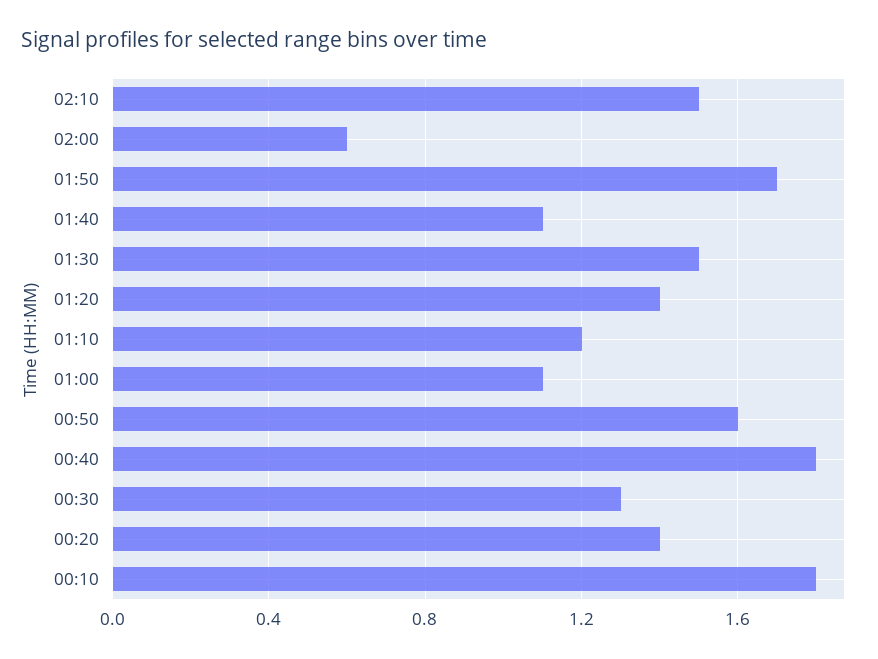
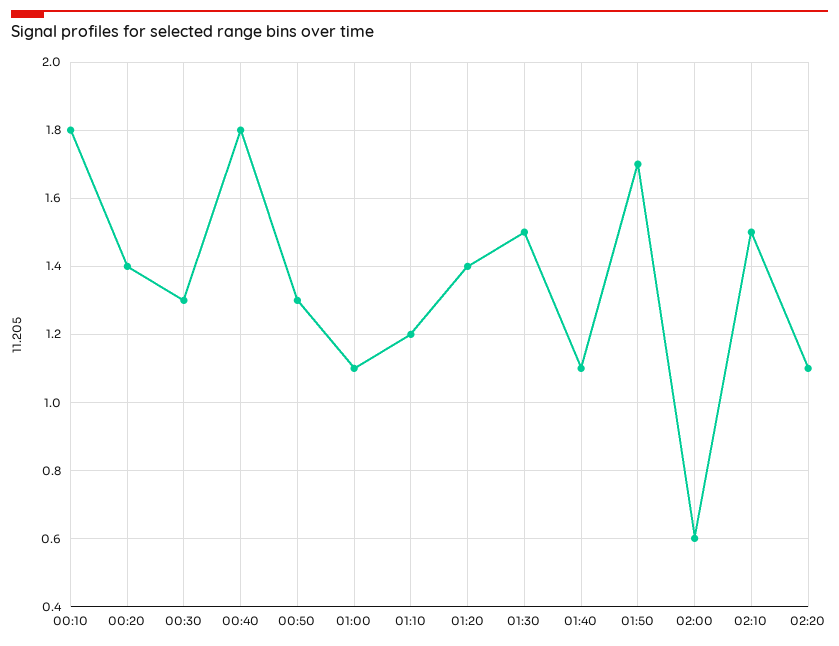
00:50: 1.6 -> 1.3
02:20: none -> 1.1

